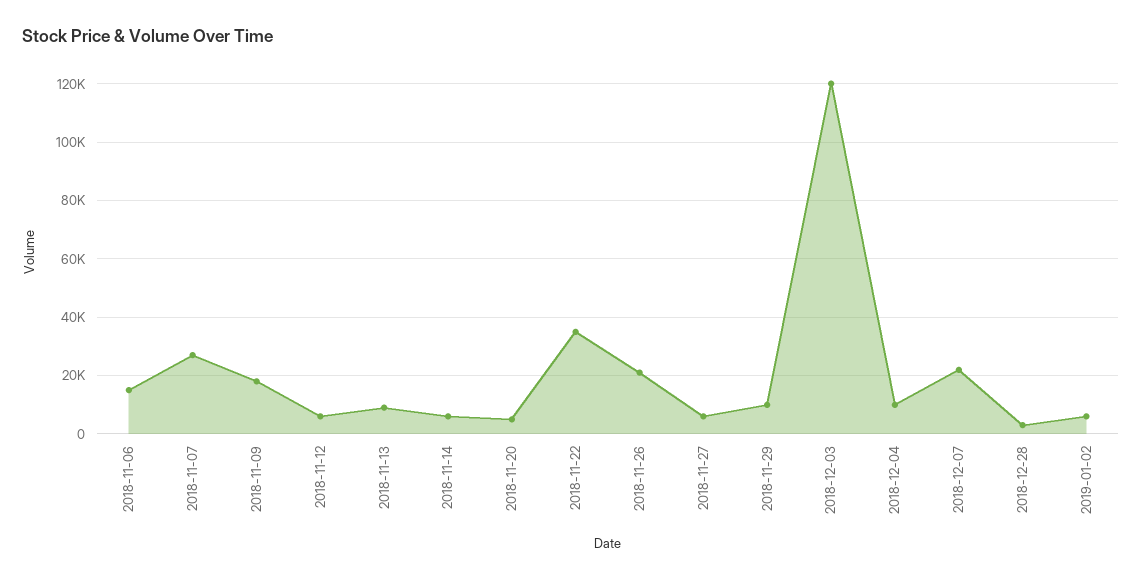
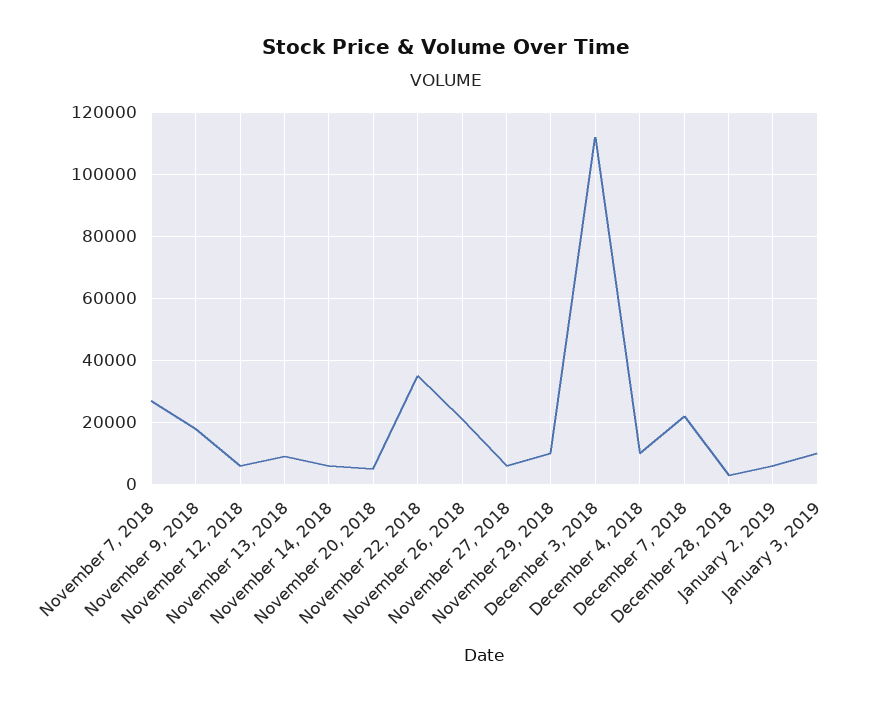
2018-11-06: 15000 -> none
2018-12-03: 120000 -> 112000
January 3, 2019: none -> 10000

